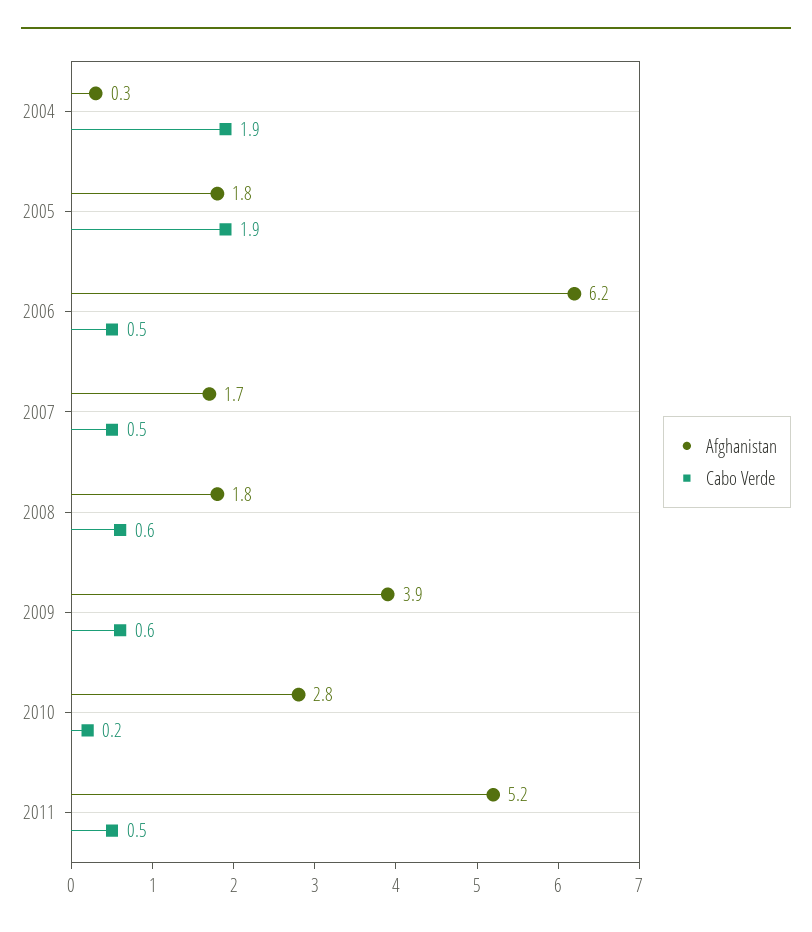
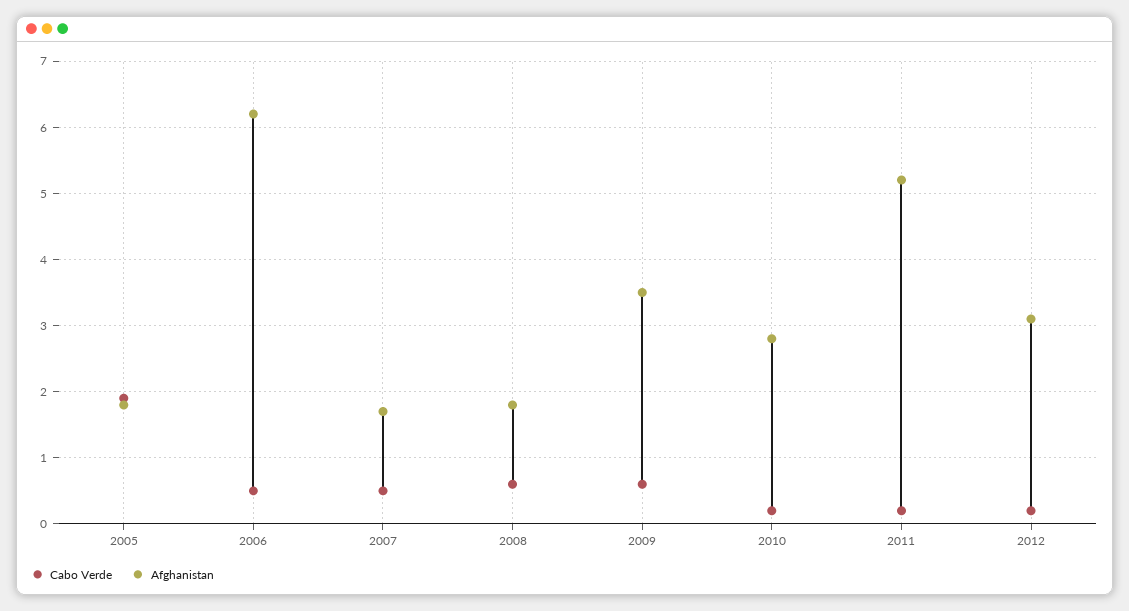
Afghanistan, 2004: 0.3 -> none
Cabo Verde, 2004: 1.9 -> none
Afghanistan, 2009: 3.9 -> 3.5
Cabo Verde, 2011: 0.5 -> 0.2
Cabo Verde, 2012: none -> 0.2
Afghanistan, 2012: none -> 3.1

